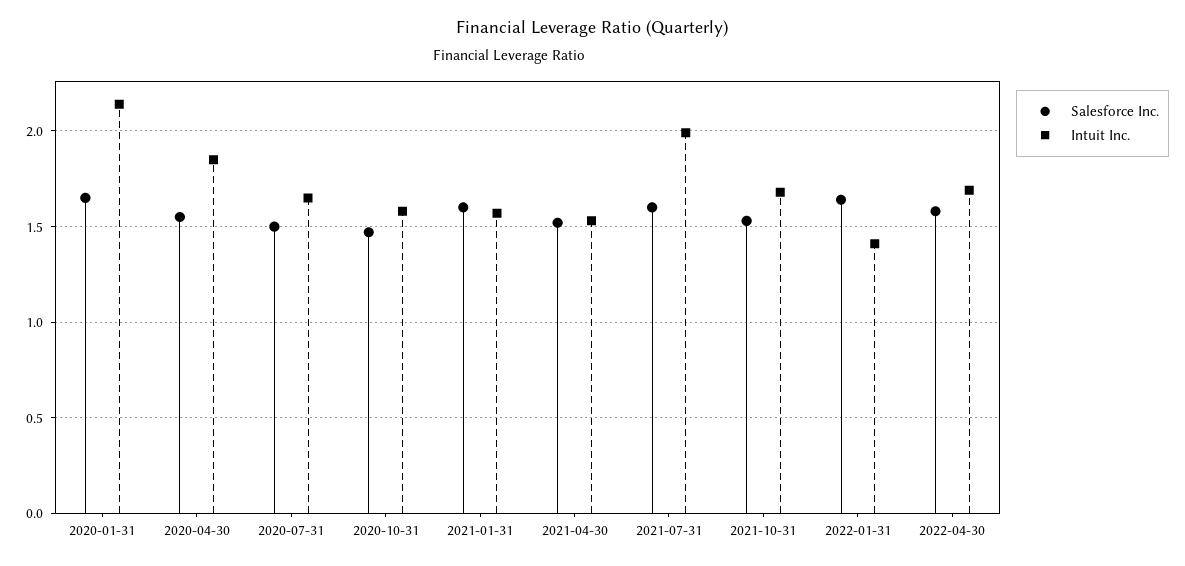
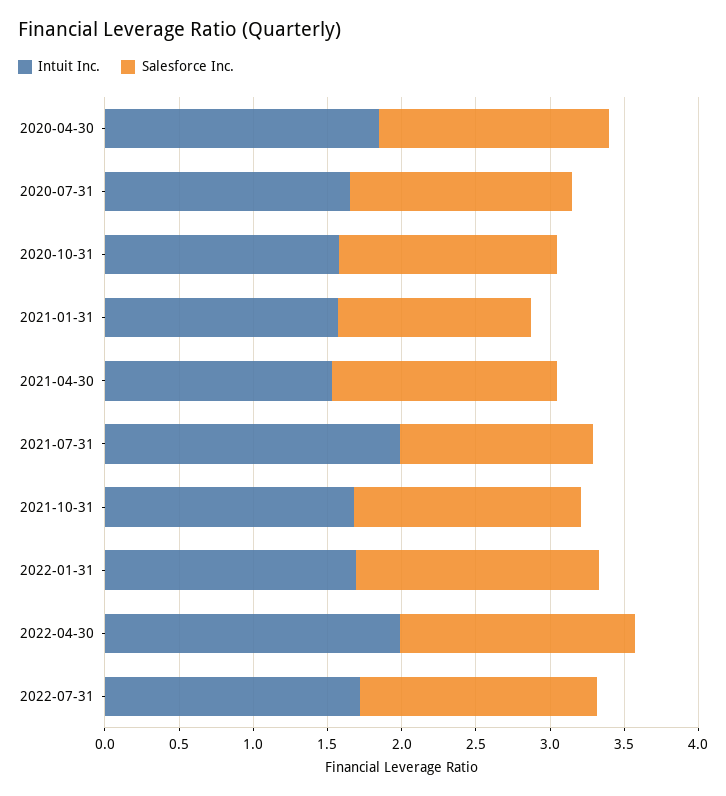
Salesforce Inc., 2020-01-31: 1.65 -> none
Intuit Inc., 2020-01-31: 2.15 -> none
Salesforce Inc., 2021-01-31: 1.6 -> 1.3
Salesforce Inc., 2021-07-31: 1.6 -> 1.3
Intuit Inc., 2022-01-31: 1.4 -> 1.7
Intuit Inc., 2022-04-30: 1.7 -> 2
Intuit Inc., 2022-07-31: none -> 1.7
Salesforce Inc., 2022-07-31: none -> 1.6

